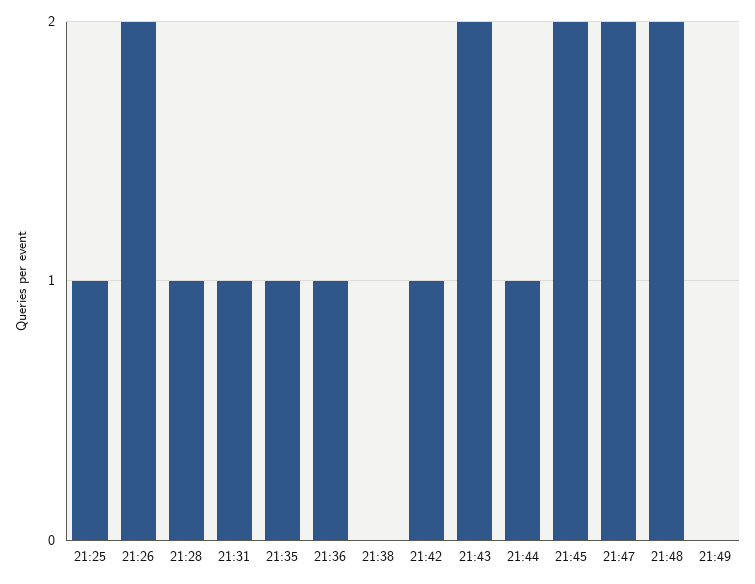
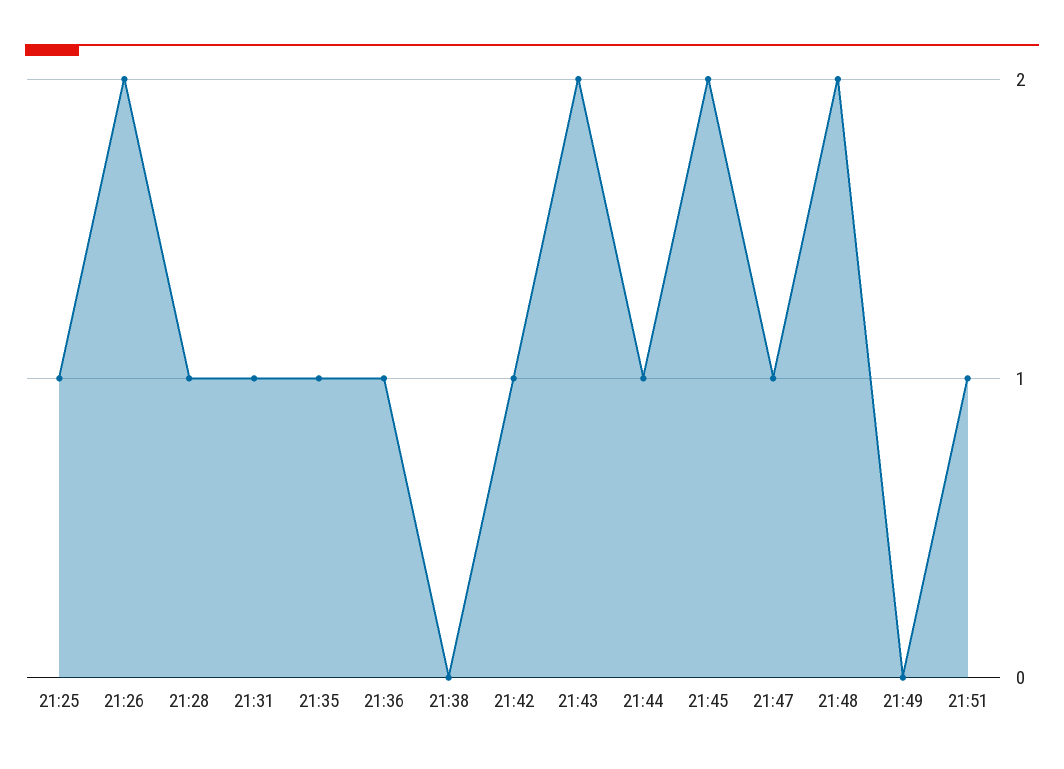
21:47: 2 -> 1
21:51: none -> 1

